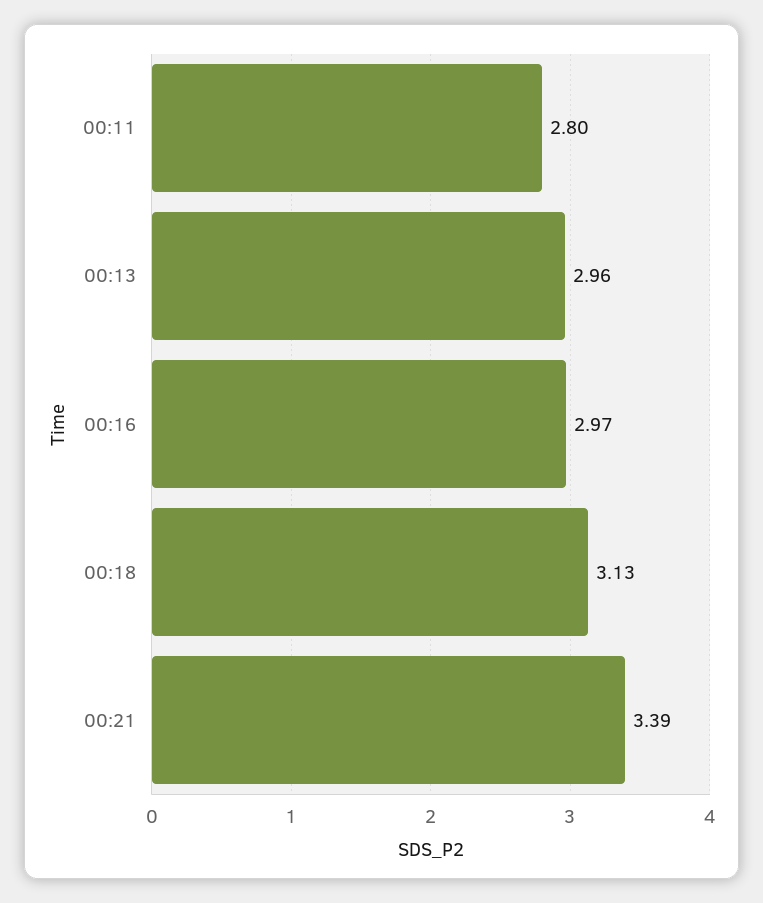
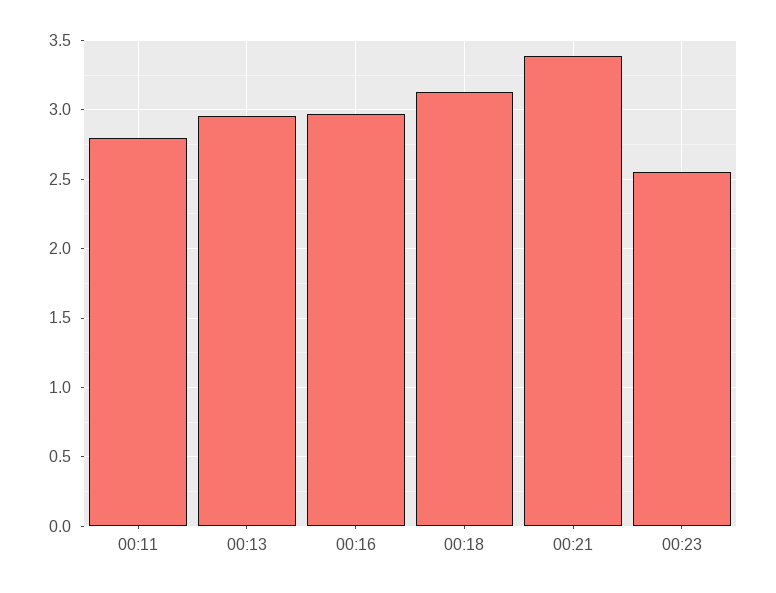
00:23: none -> 2.55

